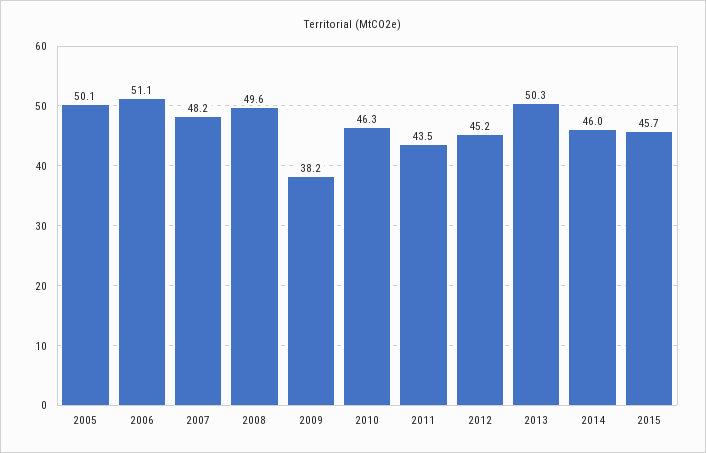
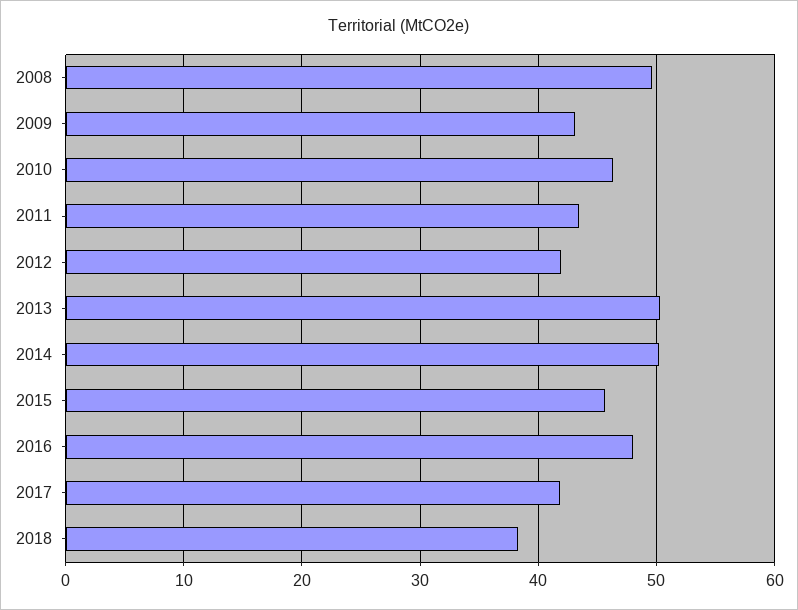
2005: 50.1 -> none
2006: 51.1 -> none
2007: 48.2 -> none
2009: 38.2 -> 43
2012: 45.2 -> 42
2014: 46 -> 50
2016: none -> 48
2017: none -> 42
2018: none -> 38

